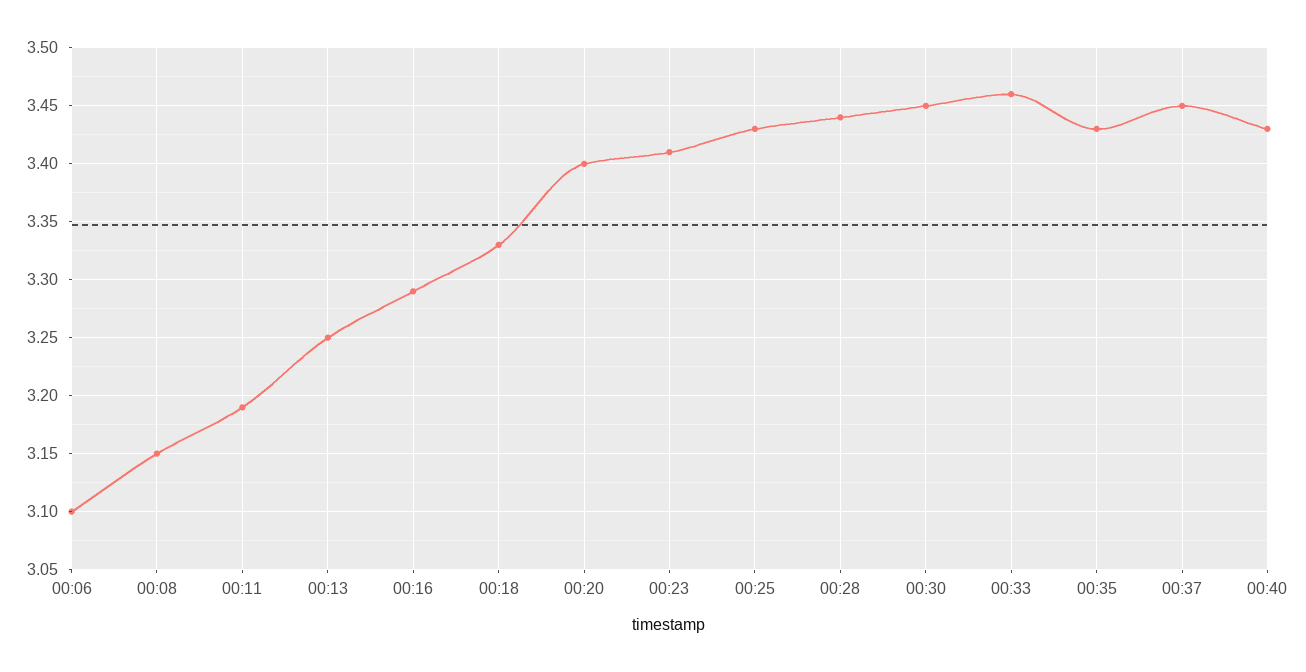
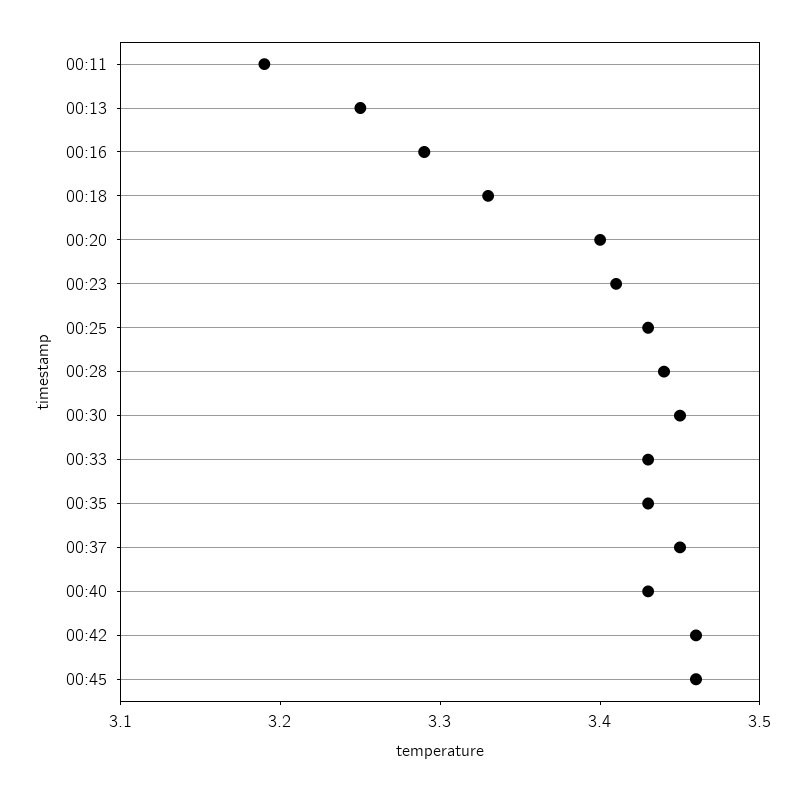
00:06: 3.1 -> none
00:08: 3.15 -> none
00:33: 3.46 -> 3.43
00:42: none -> 3.46
00:45: none -> 3.46

